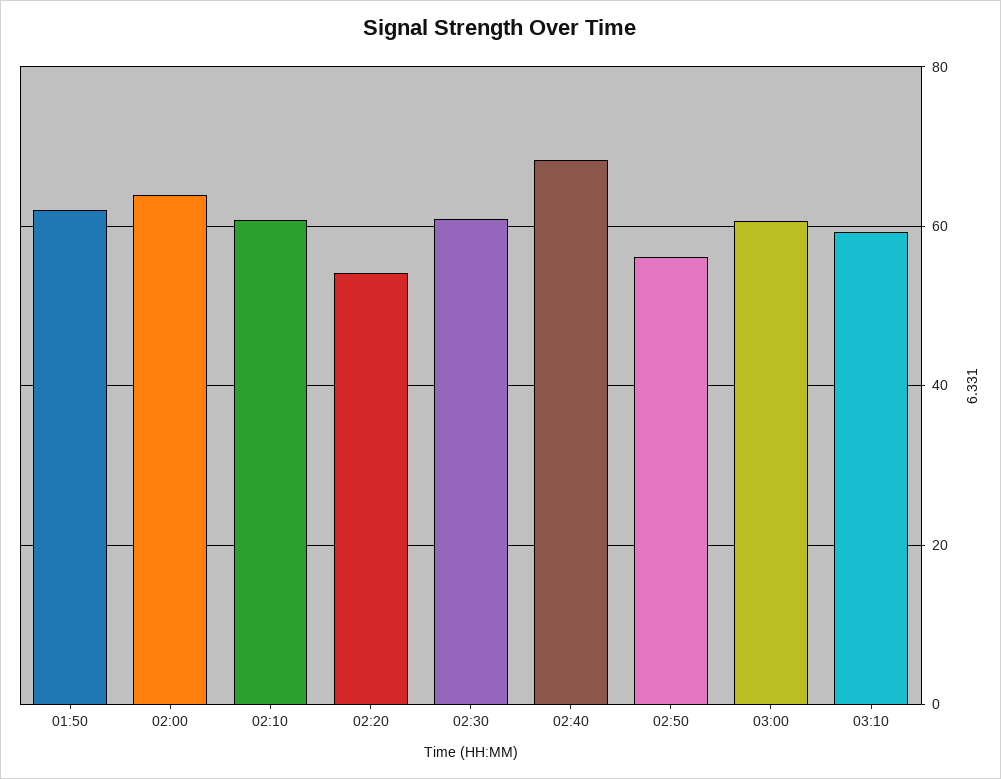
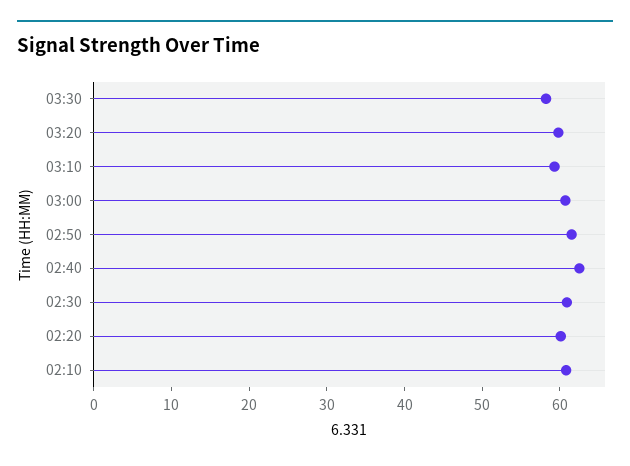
01:50: 62 -> none
02:00: 64 -> none
02:20: 54 -> 60
02:40: 68 -> 62
02:50: 56 -> 62
03:30: none -> 58
03:20: none -> 60

